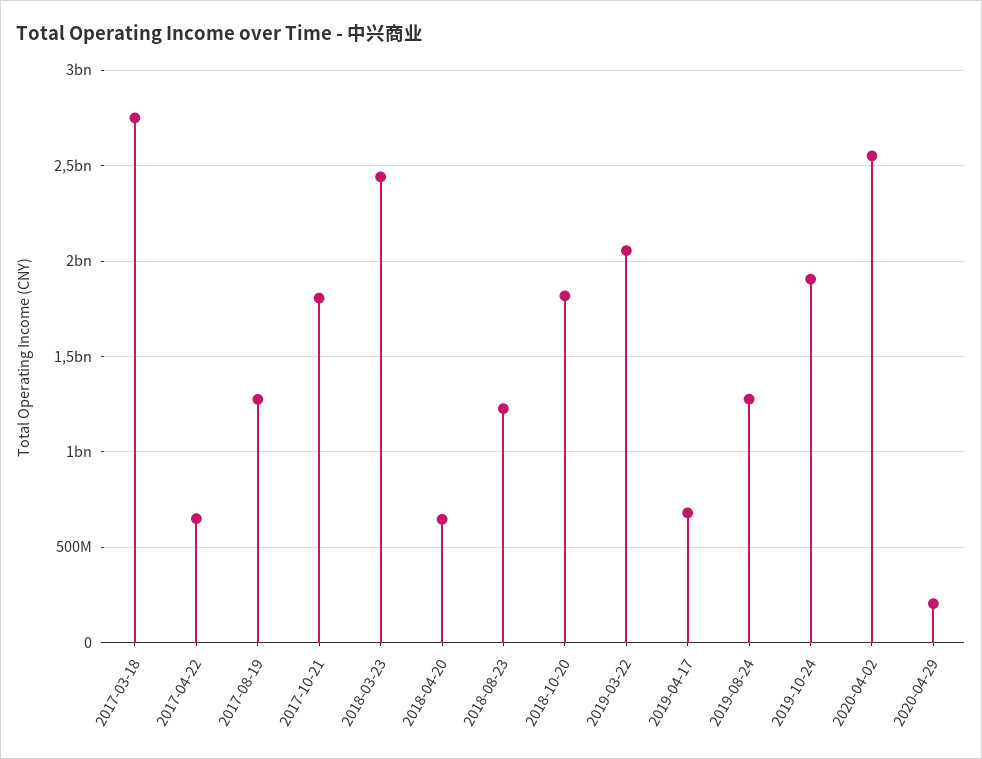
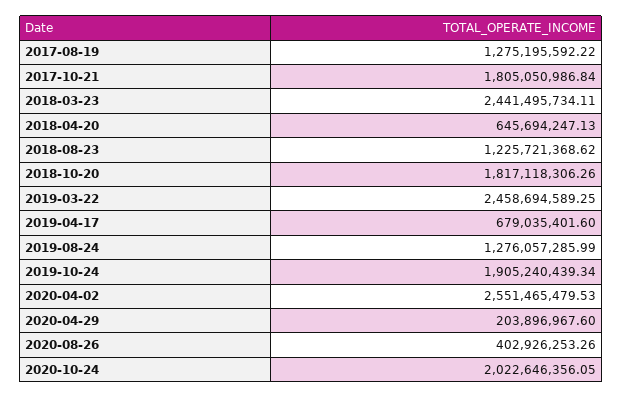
2017-03-18: 2750000000 -> none
2017-04-22: 650000000 -> none
2019-03-22: 2050000000 -> 2458694589.25
2020-08-26: none -> 402926253.26
2020-10-24: none -> 2022646356.05

